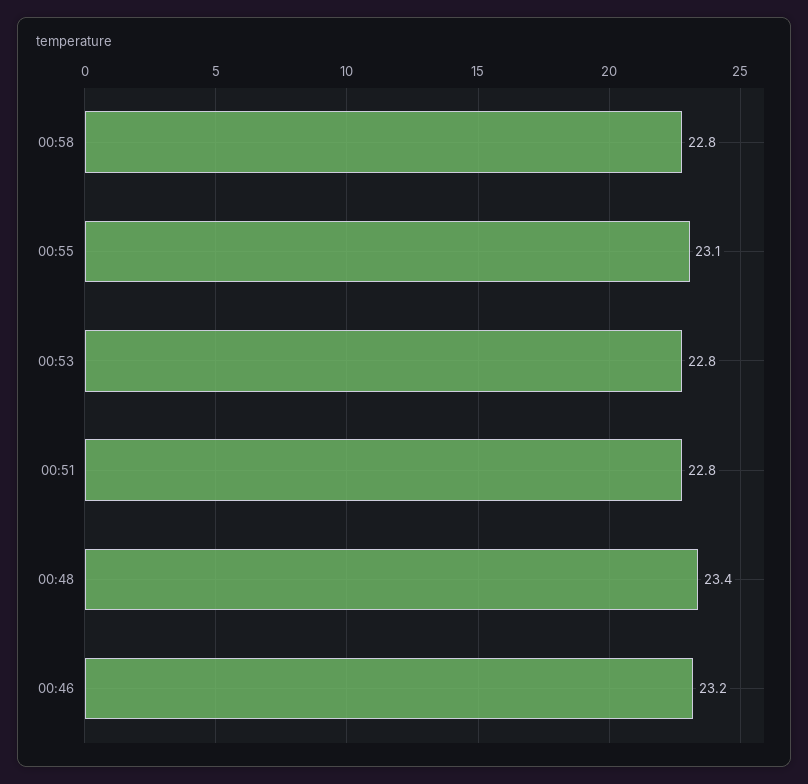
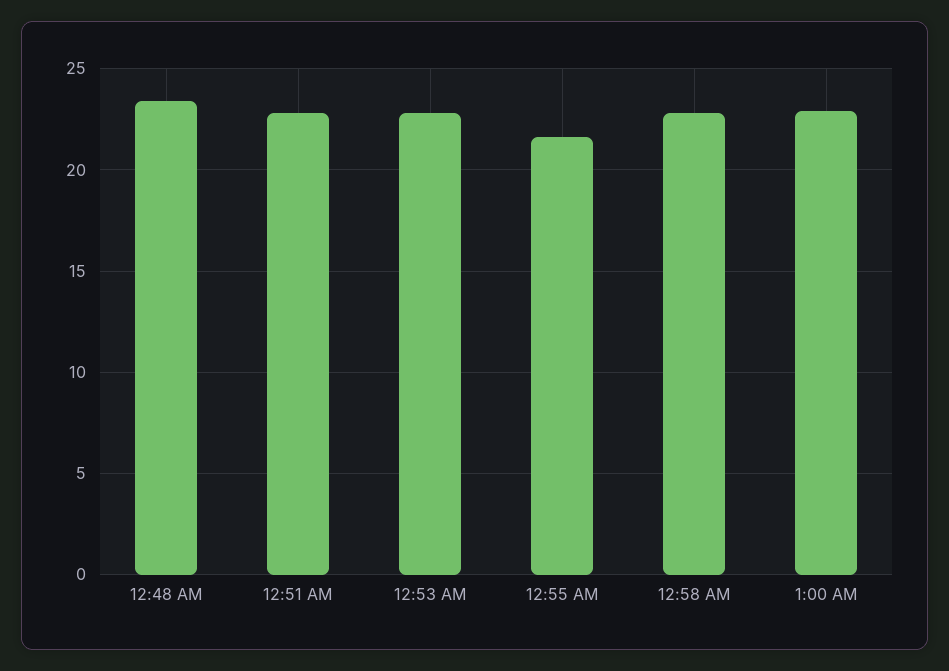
00:55: 23.1 -> 21.5
00:46: 23.2 -> none
1:00 AM: none -> 23

